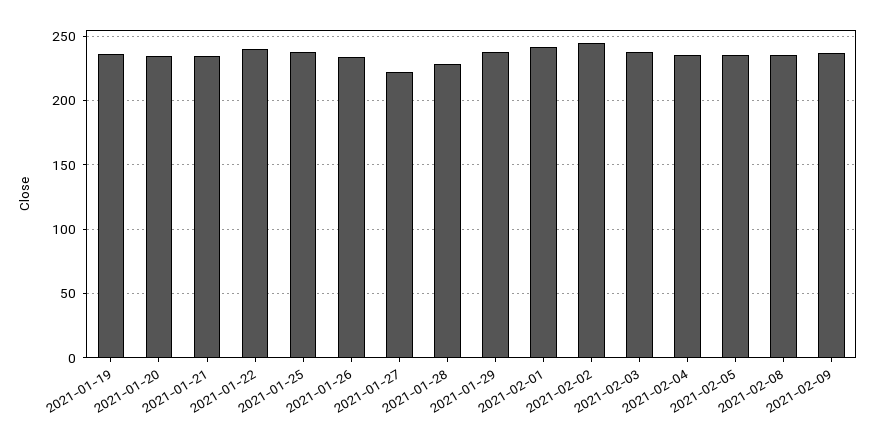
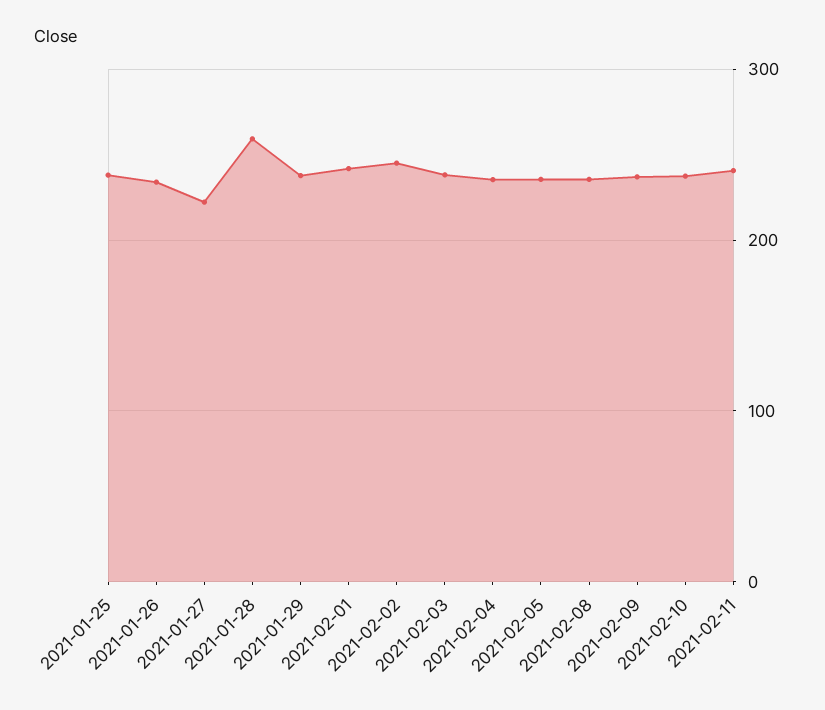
2021-01-19: 235 -> none
2021-01-20: 235 -> none
2021-01-21: 235 -> none
2021-01-22: 240 -> none
2021-01-28: 230 -> 260
2021-02-10: none -> 240
2021-02-11: none -> 240

